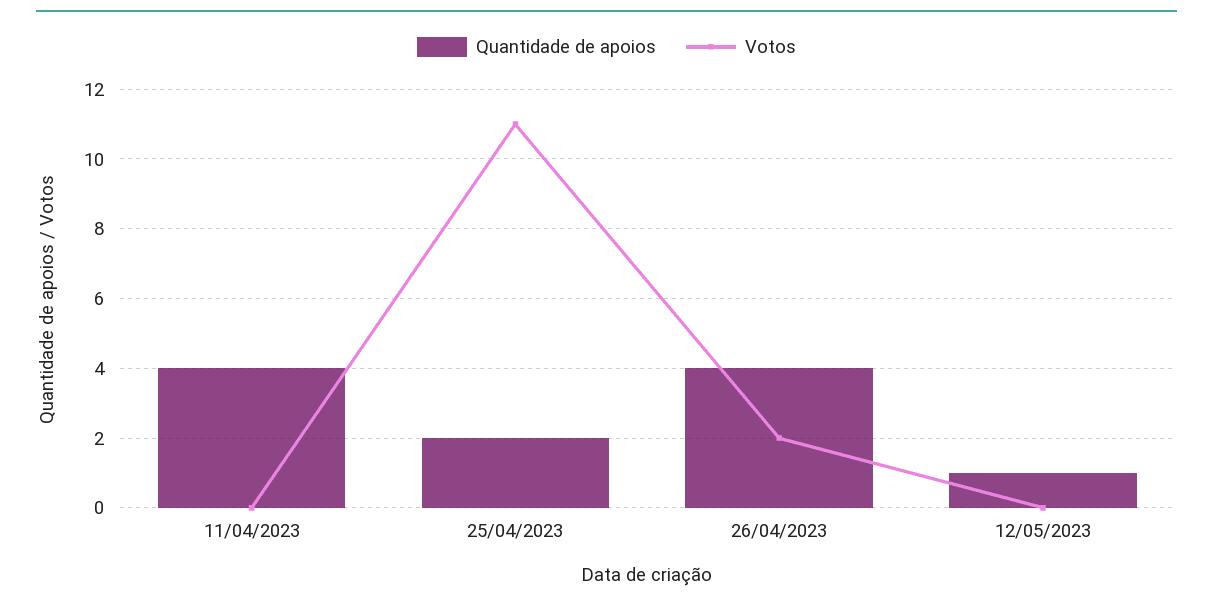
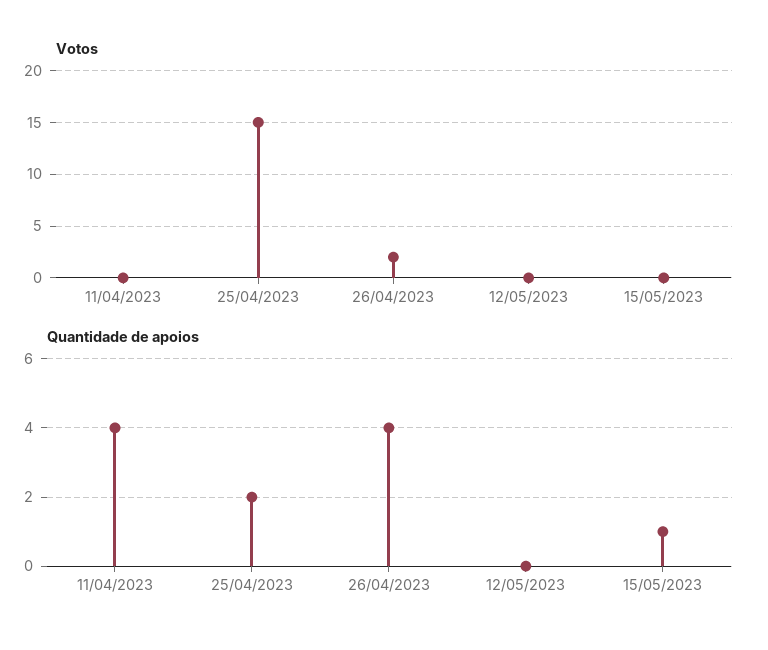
Votos, 25/04/2023: 11 -> 15
Quantidade de apoios, 12/05/2023: 1 -> 0
Votos, 15/05/2023: none -> 0
Quantidade de apoios, 15/05/2023: none -> 1

